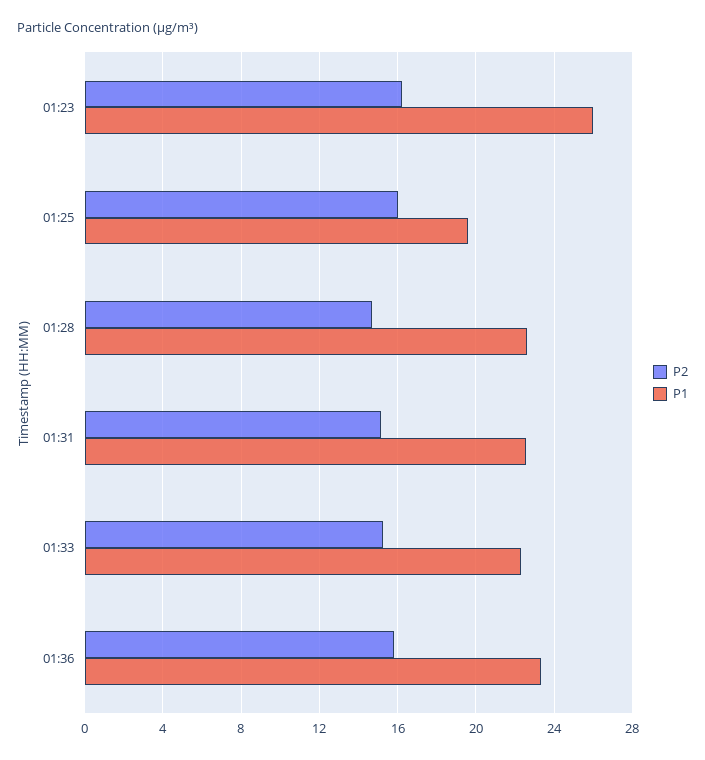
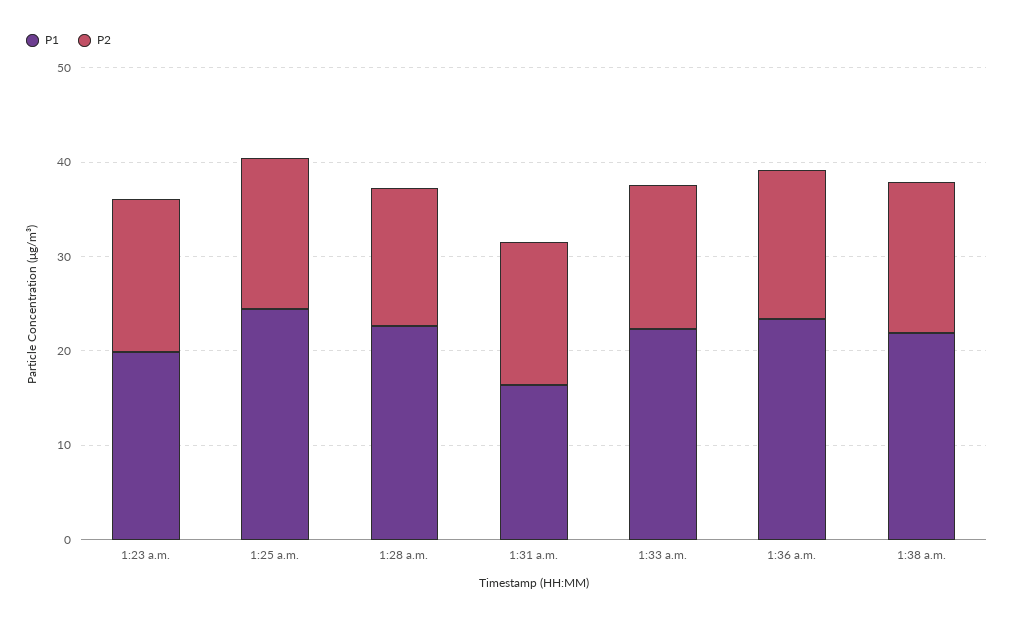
P1, 01:23: 26 -> 20
P1, 01:25: 19.5 -> 24
P1, 01:31: 22.5 -> 16
P1, 1:38 a.m.: none -> 22
P2, 1:38 a.m.: none -> 16

